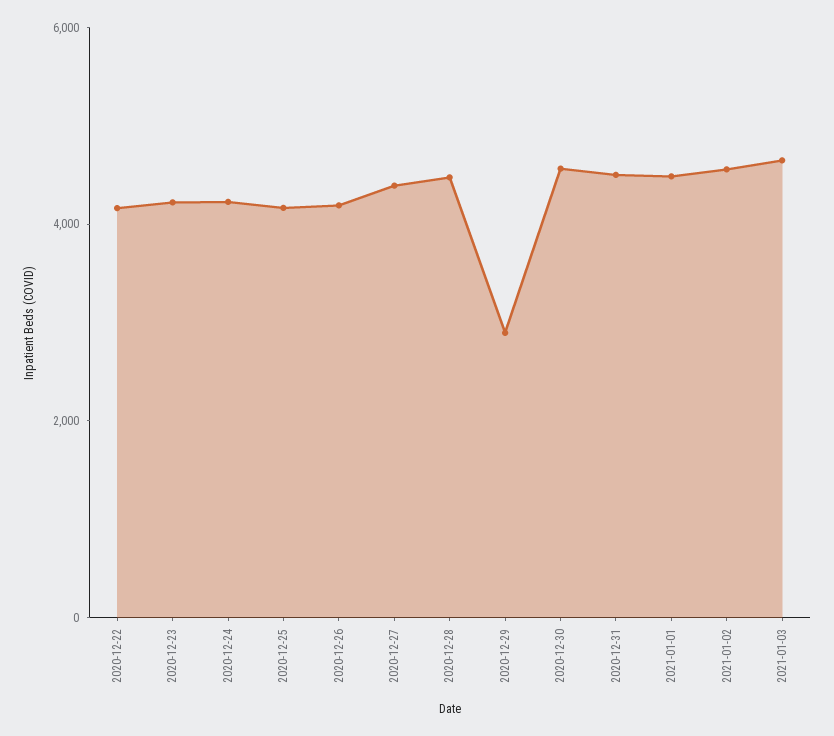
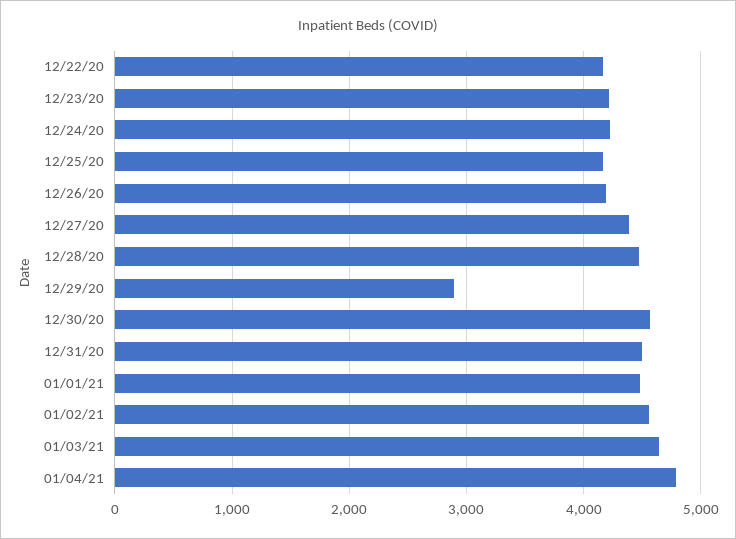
01/04/21: none -> 4800

